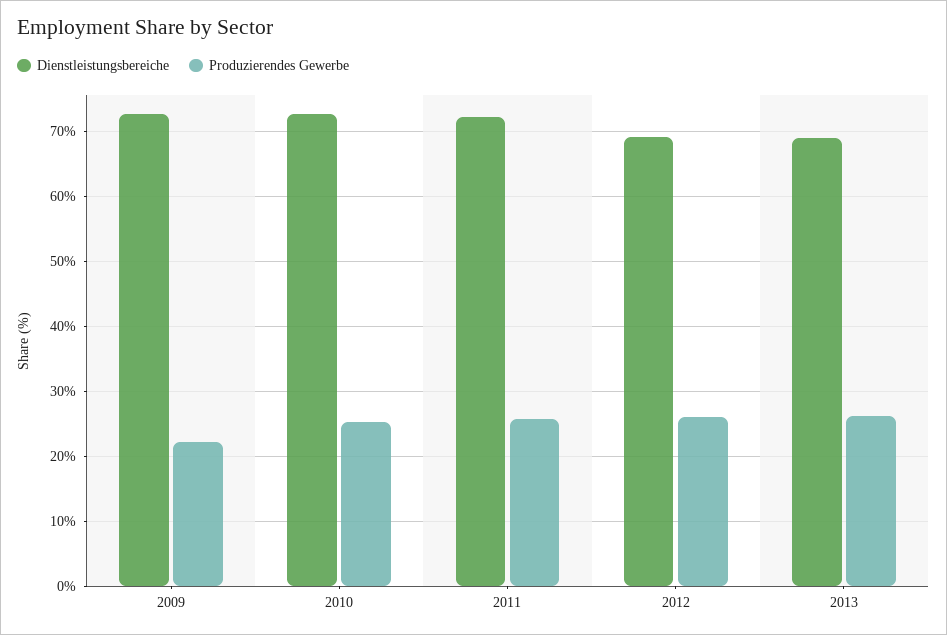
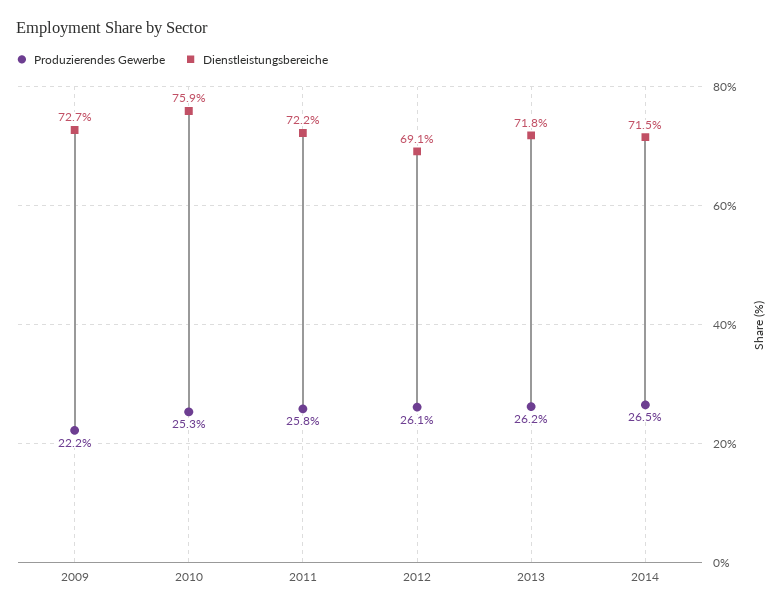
Dienstleistungsbereiche, 2010: 73 -> 75.9
Dienstleistungsbereiche, 2013: 69 -> 71.8
Produzierendes Gewerbe, 2014: none -> 26.5
Dienstleistungsbereiche, 2014: none -> 71.5

